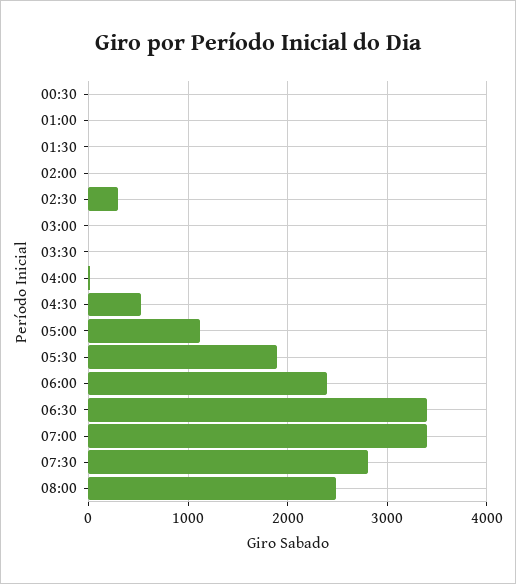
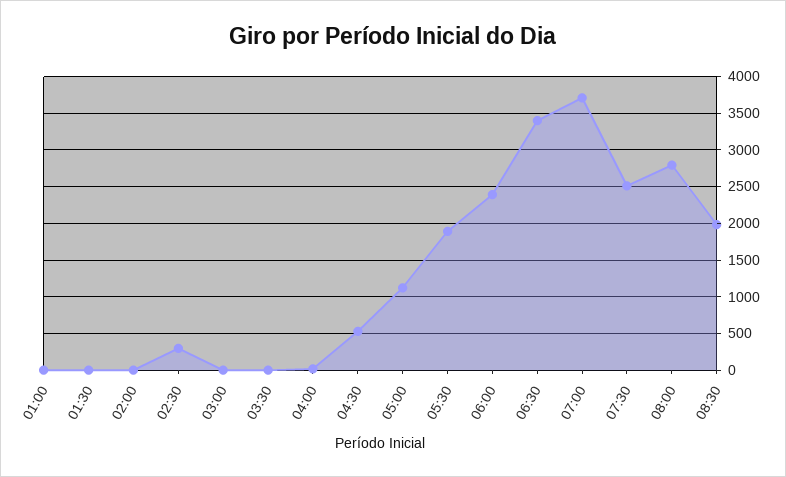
00:30: 0 -> none
07:00: 3400 -> 3700
07:30: 2800 -> 2500
08:00: 2500 -> 2800
08:30: none -> 2000

